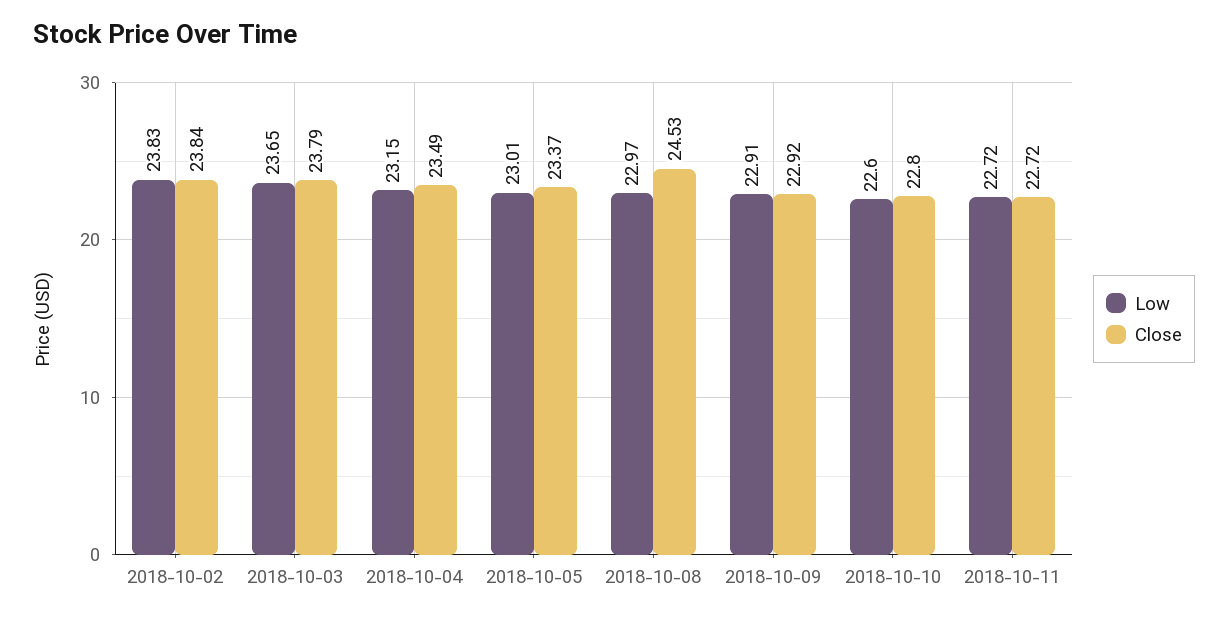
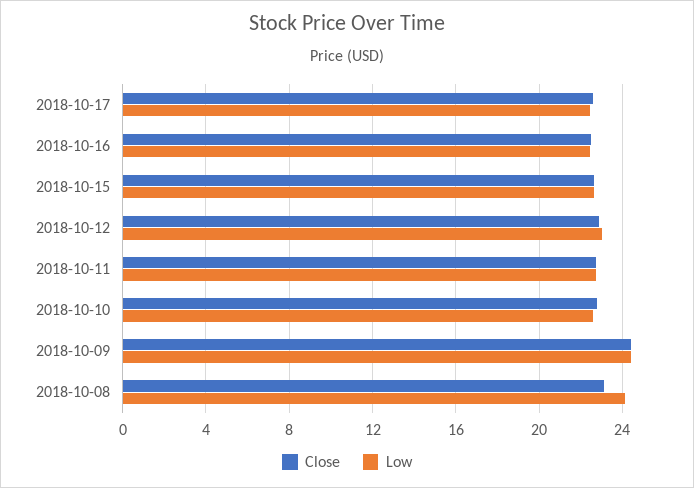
Low, 2018-10-02: 23.83 -> none
Close, 2018-10-02: 23.84 -> none
Low, 2018-10-03: 23.65 -> none
Close, 2018-10-03: 23.79 -> none
Low, 2018-10-04: 23.15 -> none
Close, 2018-10-04: 23.49 -> none
Low, 2018-10-05: 23.01 -> none
Close, 2018-10-05: 23.37 -> none
Low, 2018-10-08: 22.97 -> 24
Close, 2018-10-08: 24.53 -> 23
Low, 2018-10-09: 22.91 -> 24.5
Close, 2018-10-09: 22.92 -> 24.5
Close, 2018-10-17: none -> 22.5
Low, 2018-10-17: none -> 22.5
Close, 2018-10-16: none -> 22.5
Low, 2018-10-16: none -> 22.5
Close, 2018-10-15: none -> 22.5
Low, 2018-10-15: none -> 22.5
Close, 2018-10-12: none -> 23
Low, 2018-10-12: none -> 23

